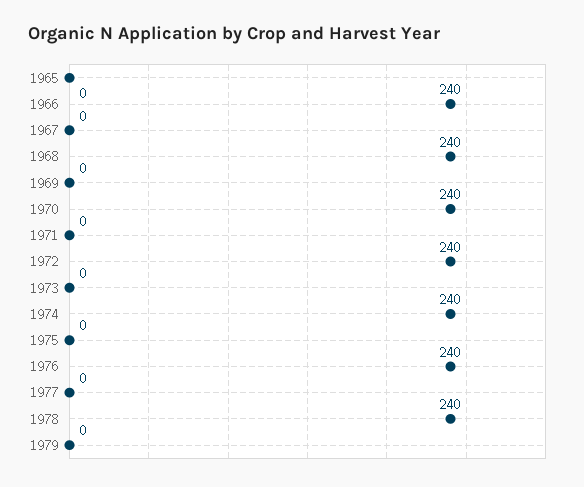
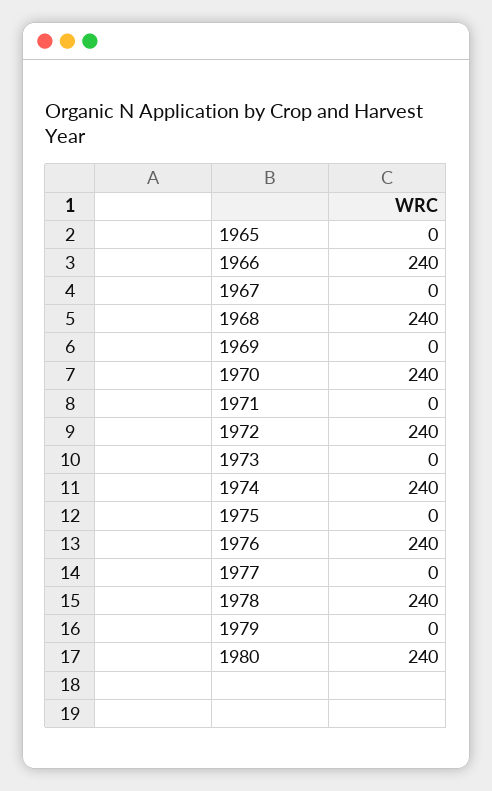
1980: none -> 240

